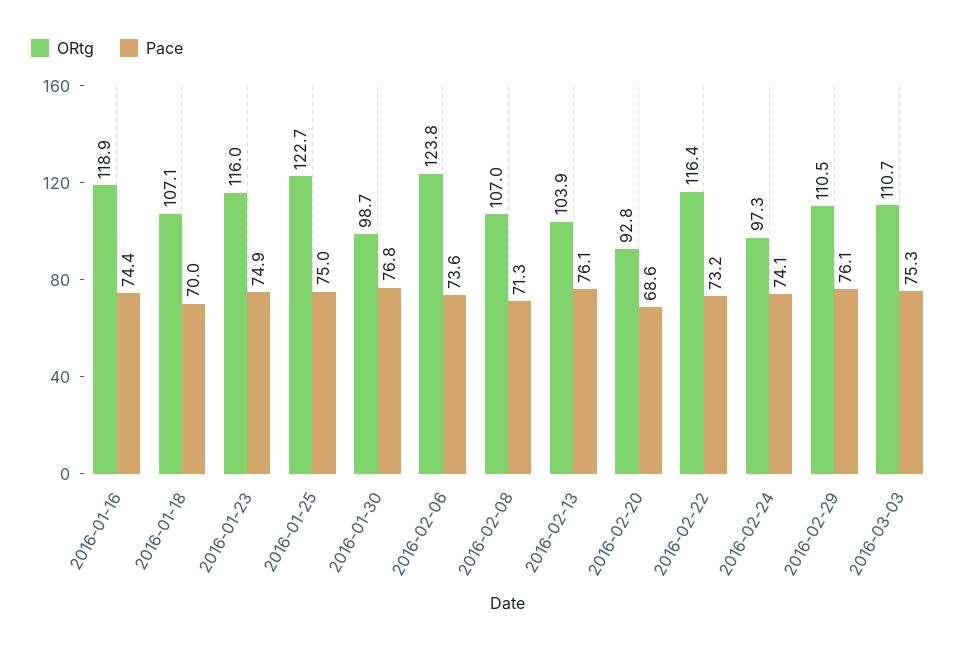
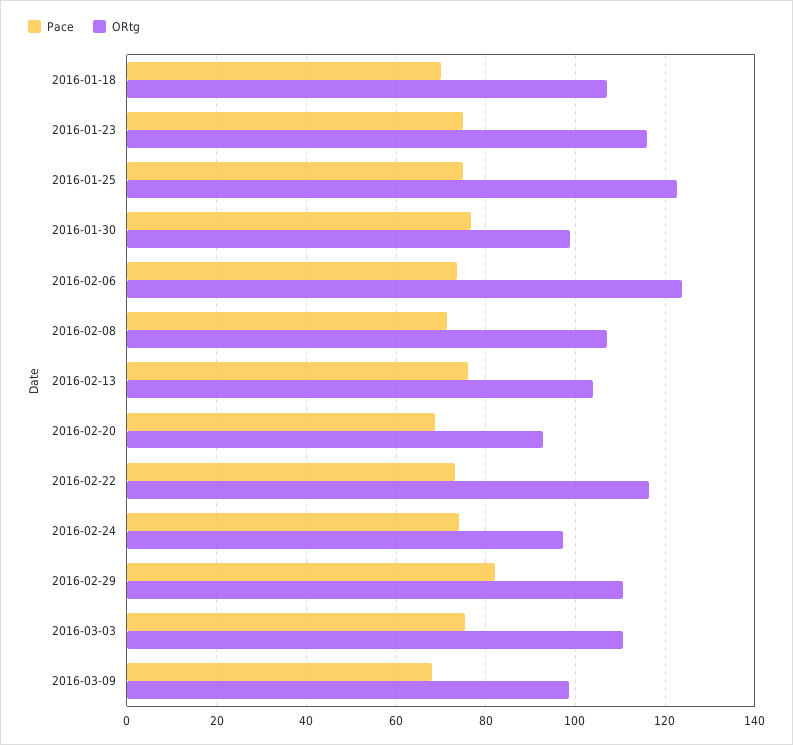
ORtg, 2016-01-16: 118.9 -> none
Pace, 2016-01-16: 74.4 -> none
Pace, 2016-02-29: 76.1 -> 82
Pace, 2016-03-09: none -> 68
ORtg, 2016-03-09: none -> 98

